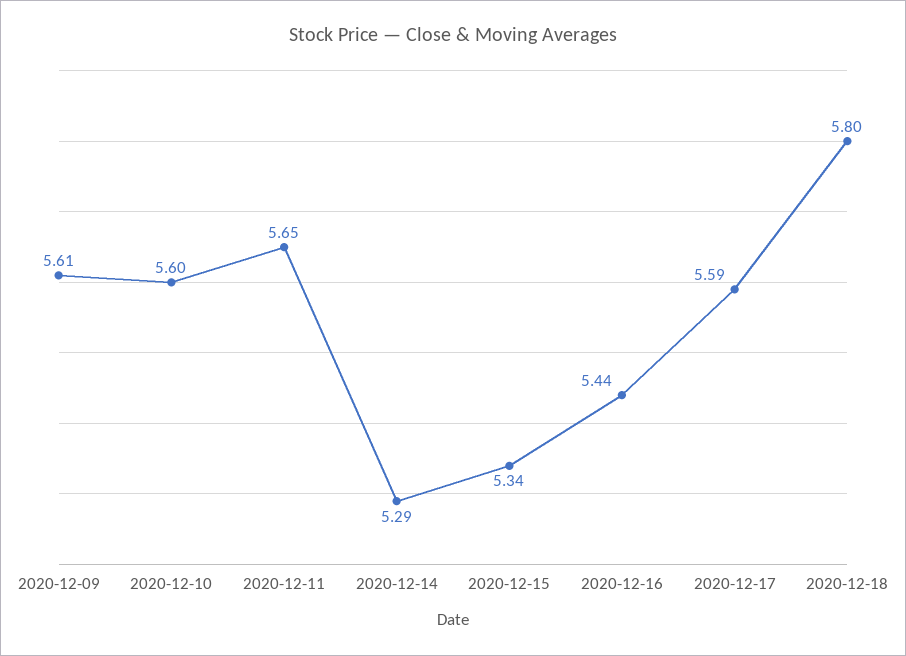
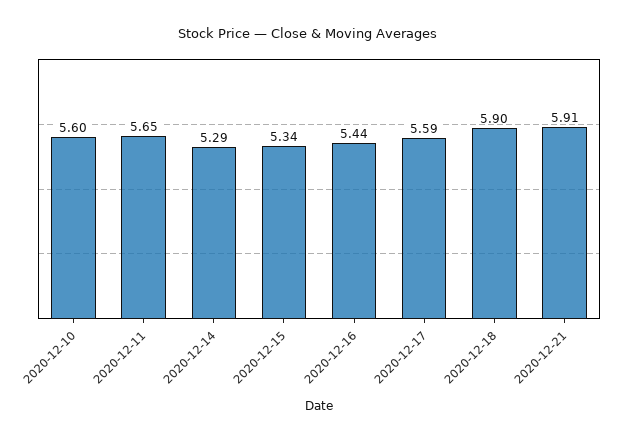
2020-12-09: 5.61 -> none
2020-12-18: 5.8 -> 5.9
2020-12-21: none -> 5.91

